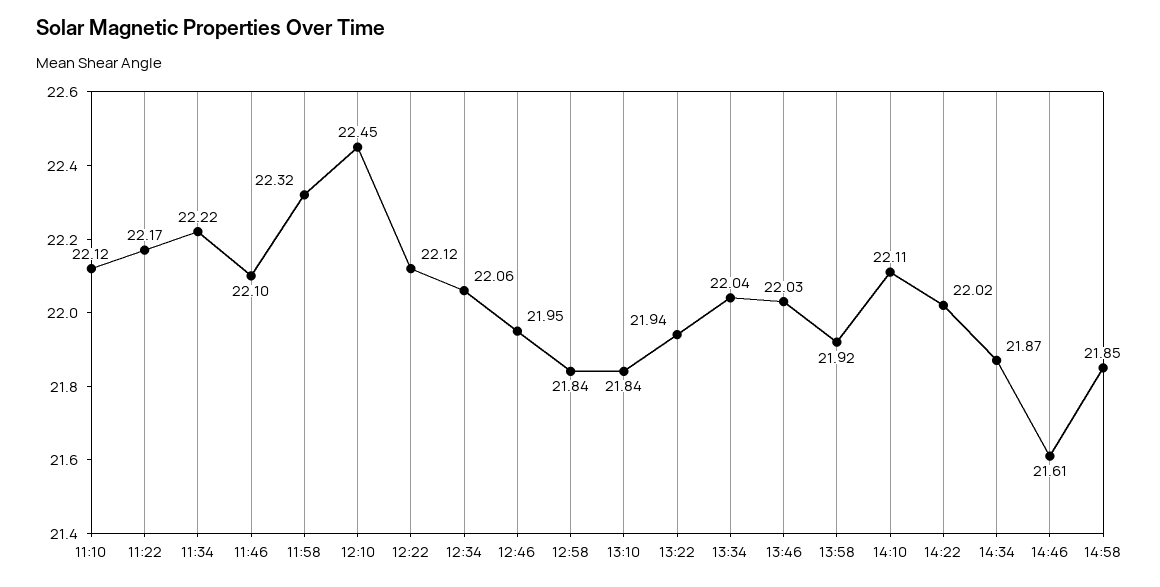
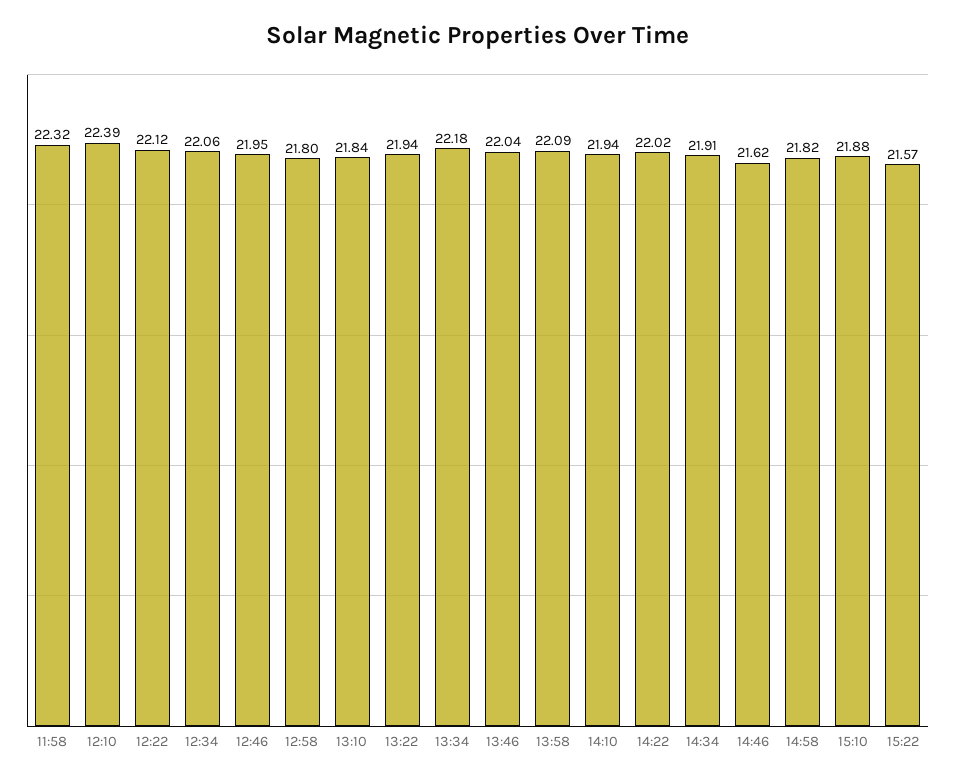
11:10: 22.12 -> none
11:22: 22.17 -> none
11:34: 22.22 -> none
11:46: 22.1 -> none
12:10: 22.45 -> 22.39
12:58: 21.84 -> 21.8
13:34: 22.04 -> 22.18
13:46: 22.03 -> 22.04
13:58: 21.92 -> 22.09
14:10: 22.11 -> 21.94
14:34: 21.87 -> 21.91
14:46: 21.61 -> 21.62
14:58: 21.85 -> 21.82
15:10: none -> 21.88
15:22: none -> 21.57

